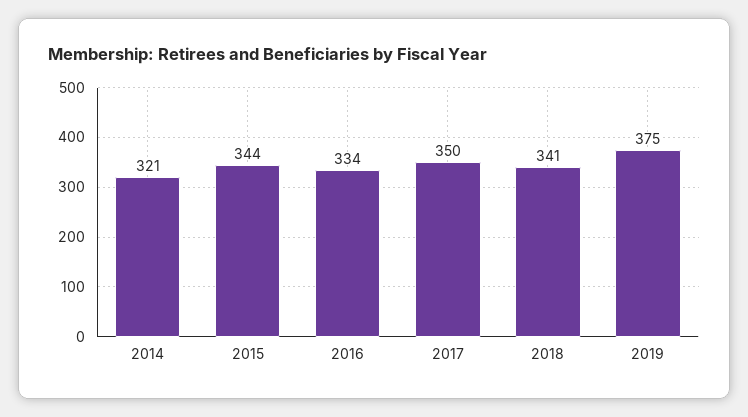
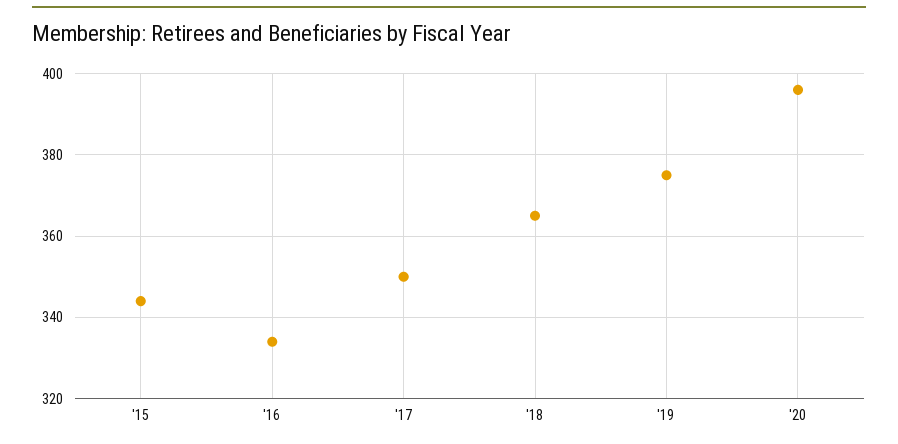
2014: 321 -> none
2018: 341 -> 365
'20: none -> 395

